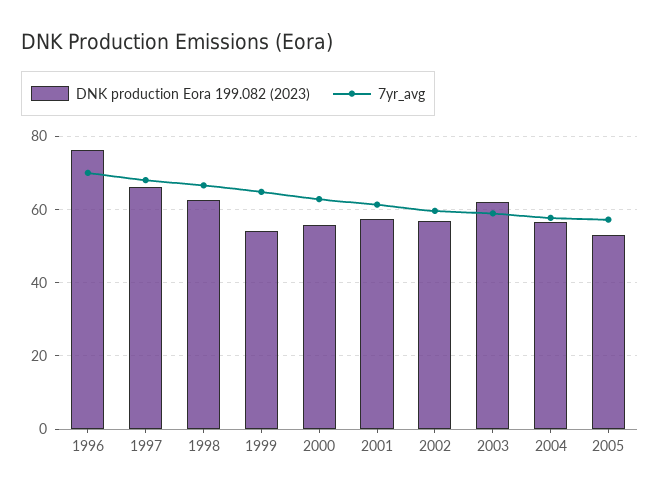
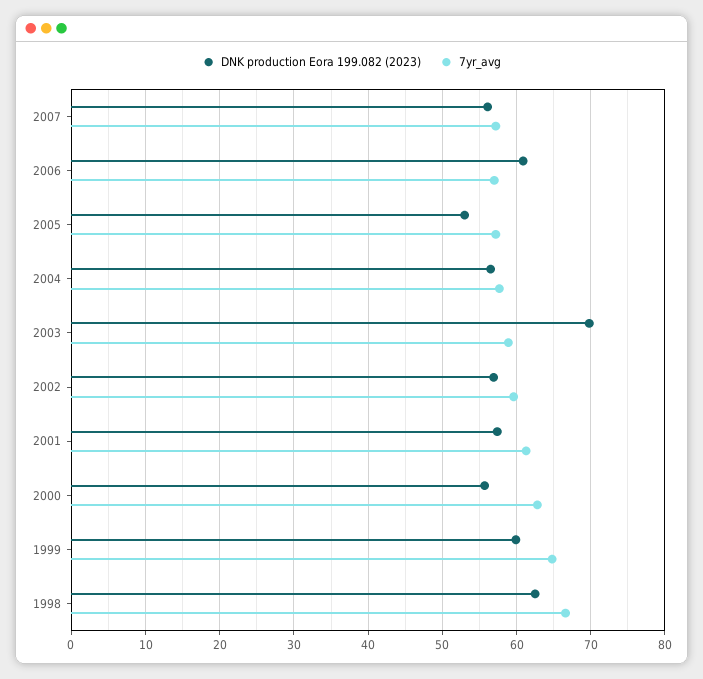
DNK production Eora 199.082 (2023), 1996: 76 -> none
7yr_avg, 1996: 70 -> none
DNK production Eora 199.082 (2023), 1997: 66 -> none
7yr_avg, 1997: 68 -> none
DNK production Eora 199.082 (2023), 1999: 54 -> 60
DNK production Eora 199.082 (2023), 2003: 62 -> 70
DNK production Eora 199.082 (2023), 2007: none -> 56
7yr_avg, 2007: none -> 57
DNK production Eora 199.082 (2023), 2006: none -> 61
7yr_avg, 2006: none -> 57

